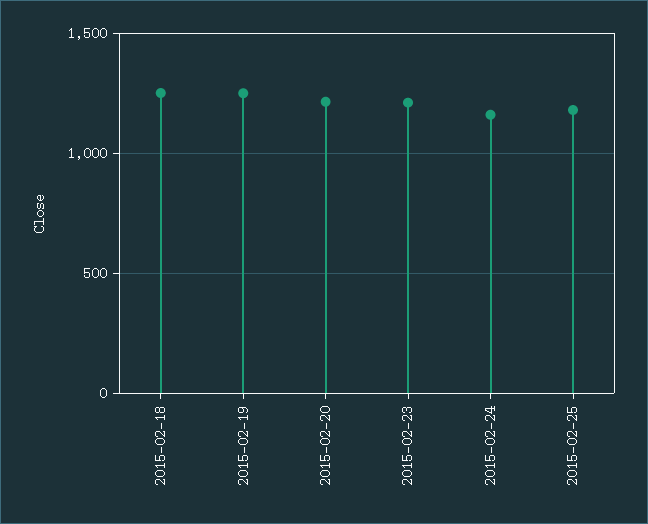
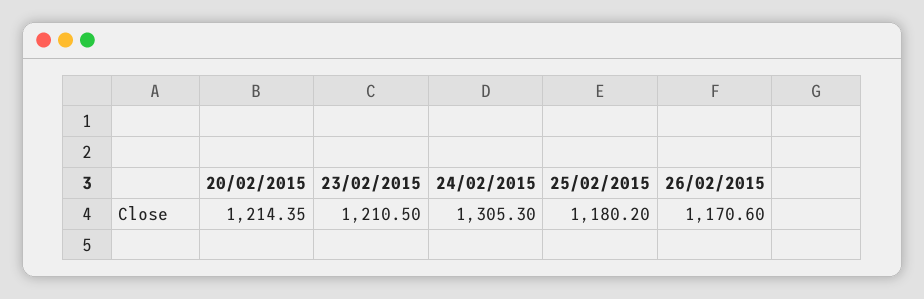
2015-02-18: 1250 -> none
2015-02-19: 1250 -> none
2015-02-24: 1150 -> 1305.3
26/02/2015: none -> 1170.6

